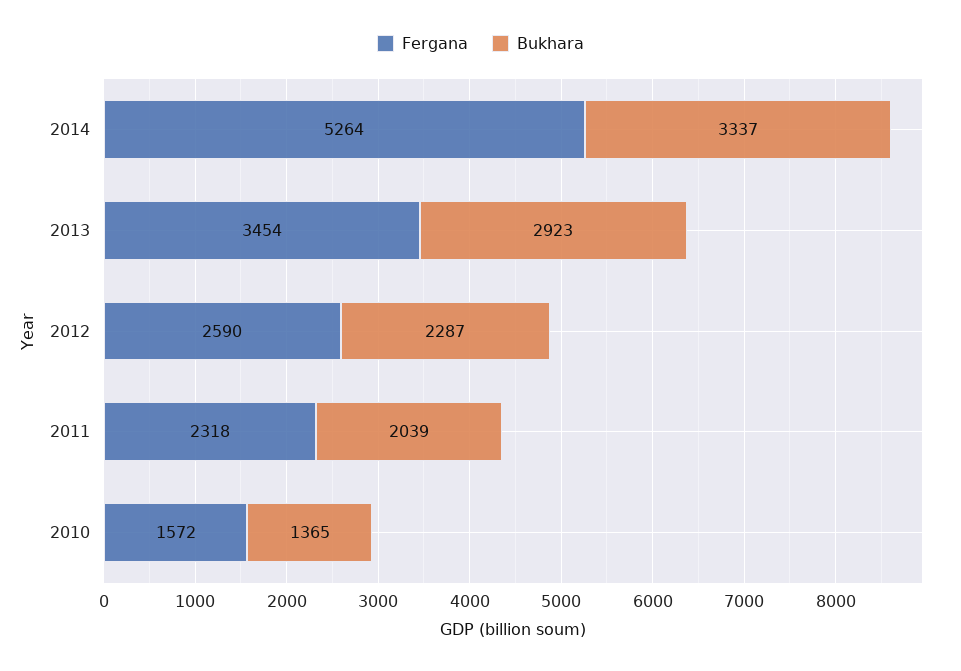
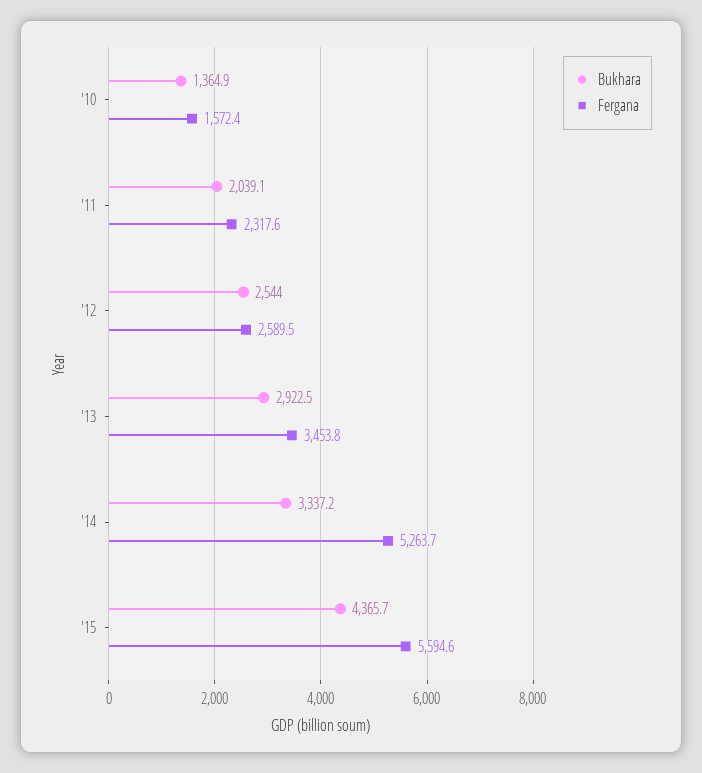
Bukhara, 2012: 2287 -> 2544
Bukhara, '15: none -> 4365.7
Fergana, '15: none -> 5594.6

